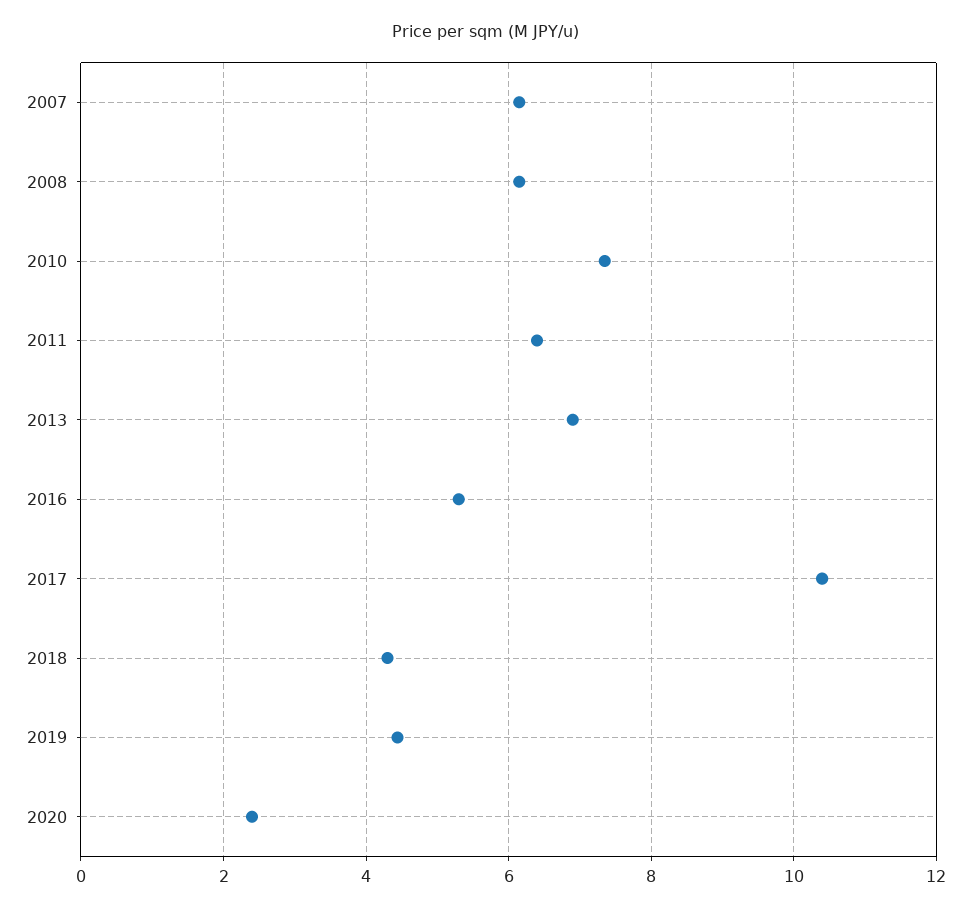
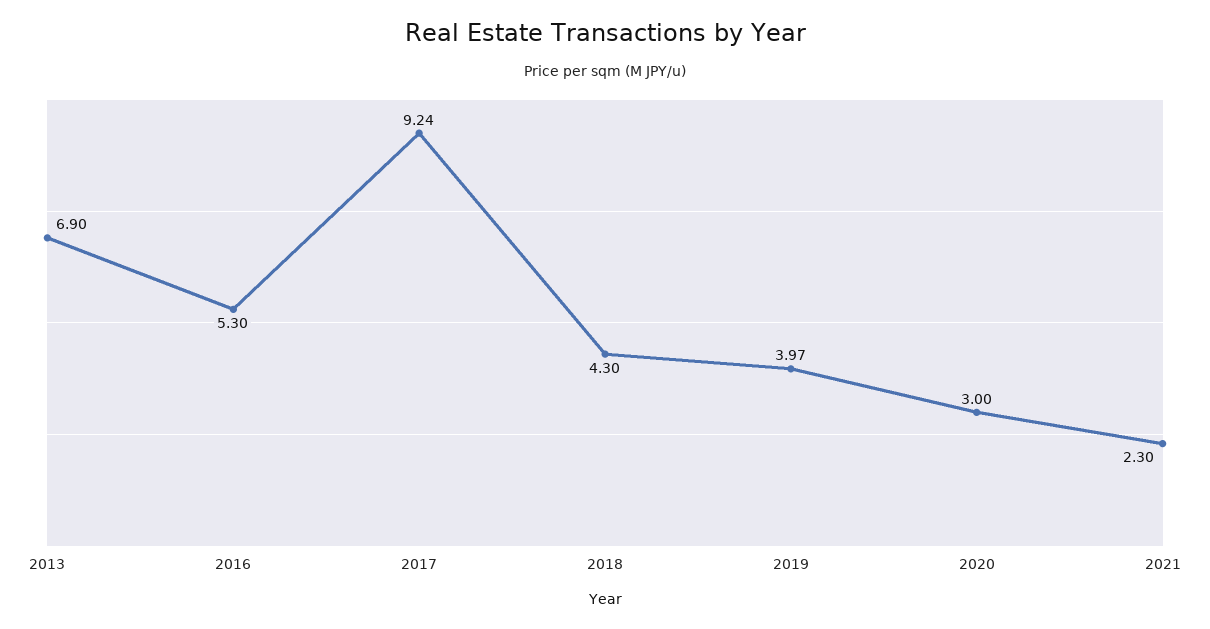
2007: 6.2 -> none
2008: 6.2 -> none
2010: 7.4 -> none
2011: 6.4 -> none
2017: 10.4 -> 9.24
2019: 4.4 -> 3.97
2020: 2.4 -> 3
2021: none -> 2.3

